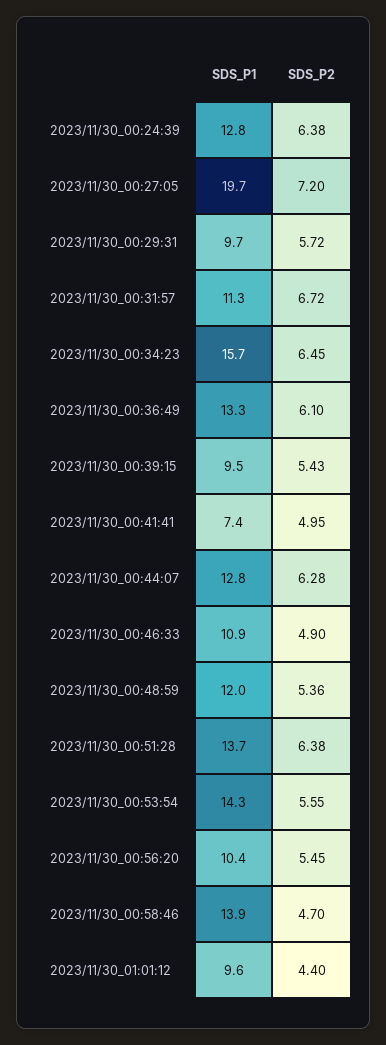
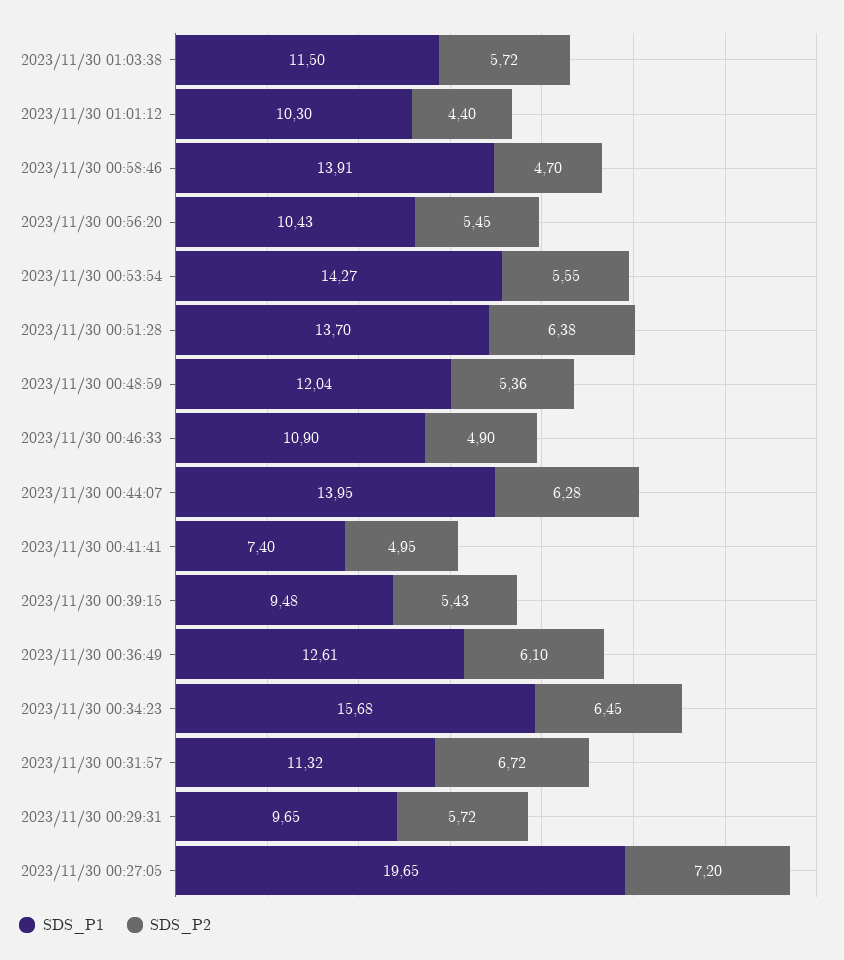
SDS_P1, 2023/11/30_00:24:39: 12.8 -> none
SDS_P2, 2023/11/30_00:24:39: 6.38 -> none
SDS_P1, 2023/11/30_00:36:49: 13.3 -> 12.61
SDS_P1, 2023/11/30_00:44:07: 12.8 -> 13.95
SDS_P1, 2023/11/30_01:01:12: 9.6 -> 10.3
SDS_P1, 2023/11/30 01:03:38: none -> 11.5
SDS_P2, 2023/11/30 01:03:38: none -> 5.72

